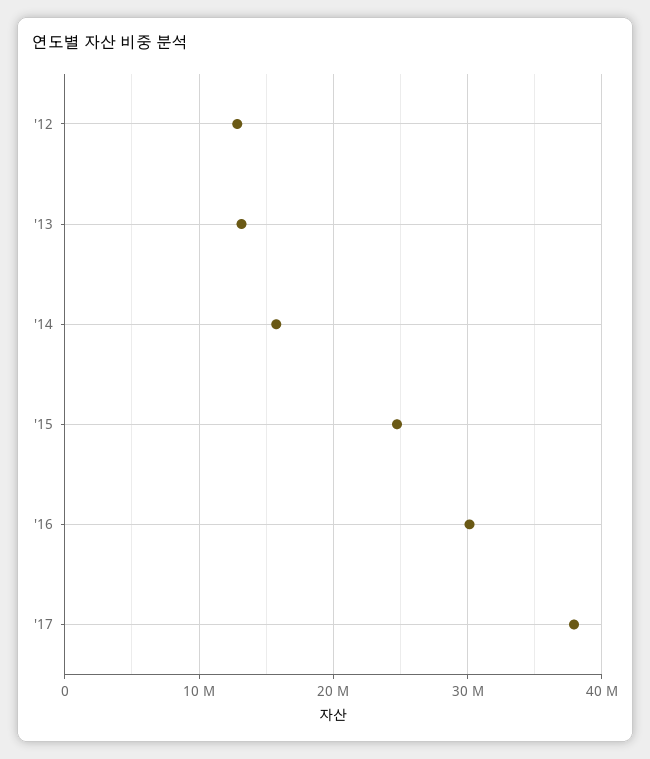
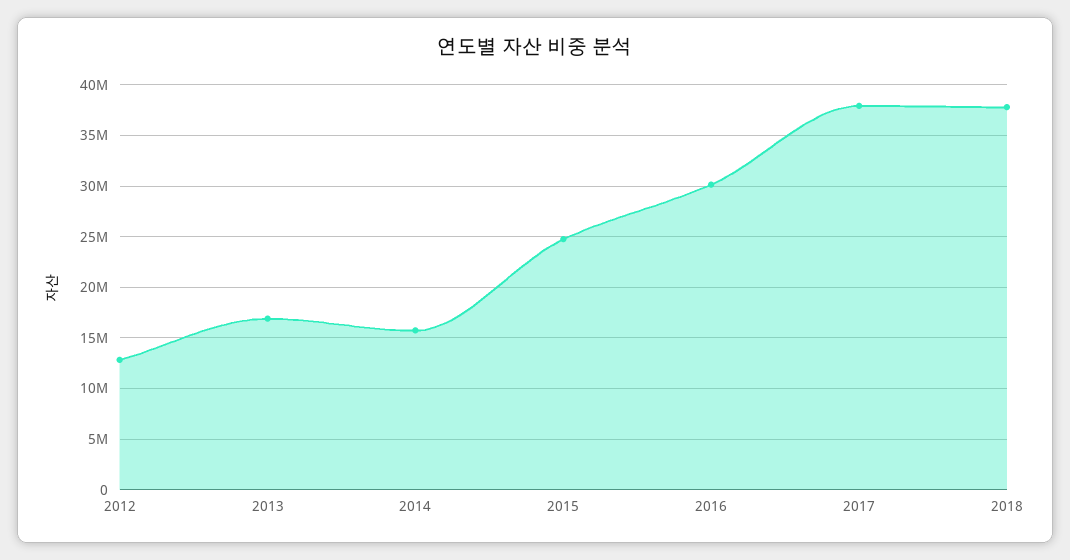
'13: 13000000 -> 17000000
2018: none -> 38000000

